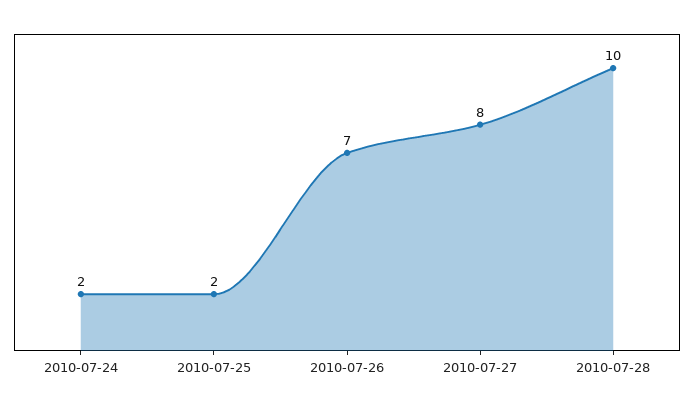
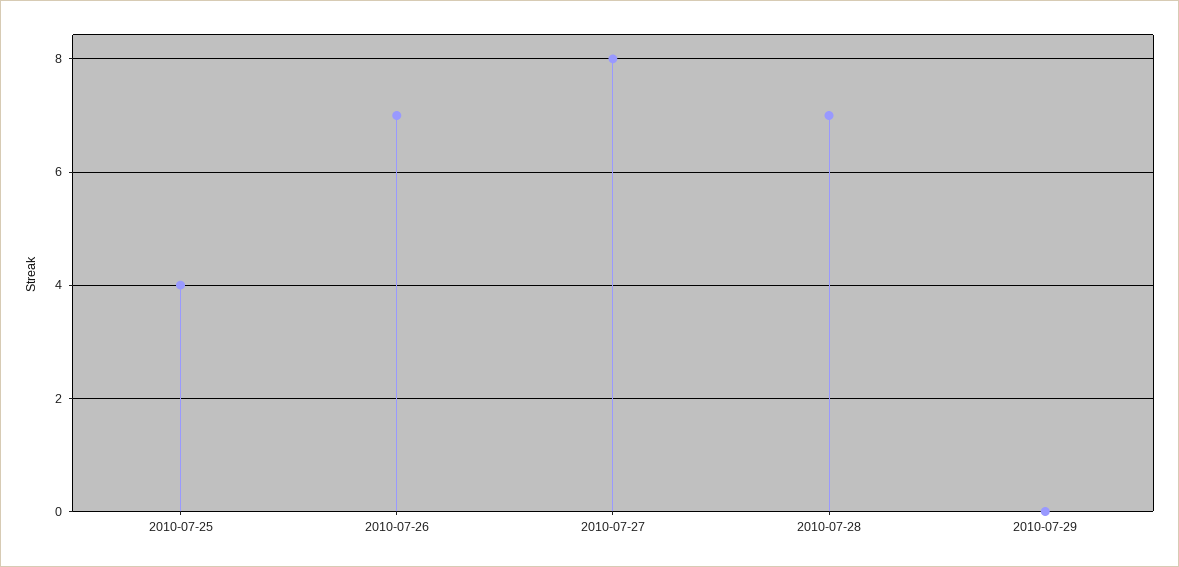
2010-07-24: 2 -> none
2010-07-25: 2 -> 4
2010-07-28: 10 -> 7
2010-07-29: none -> 0

